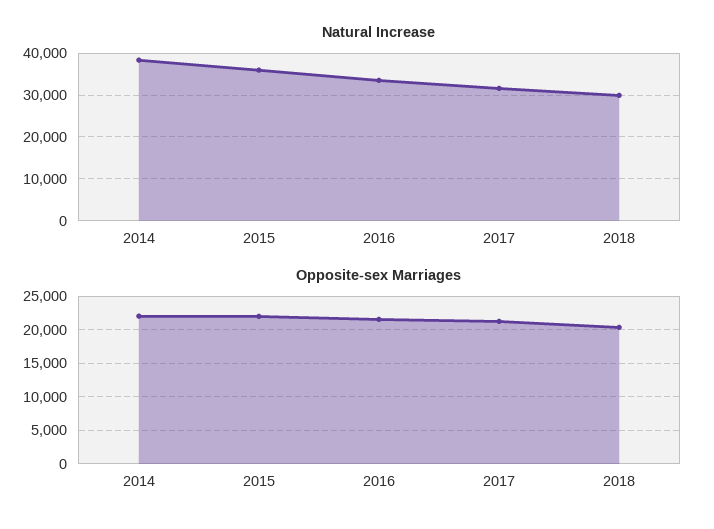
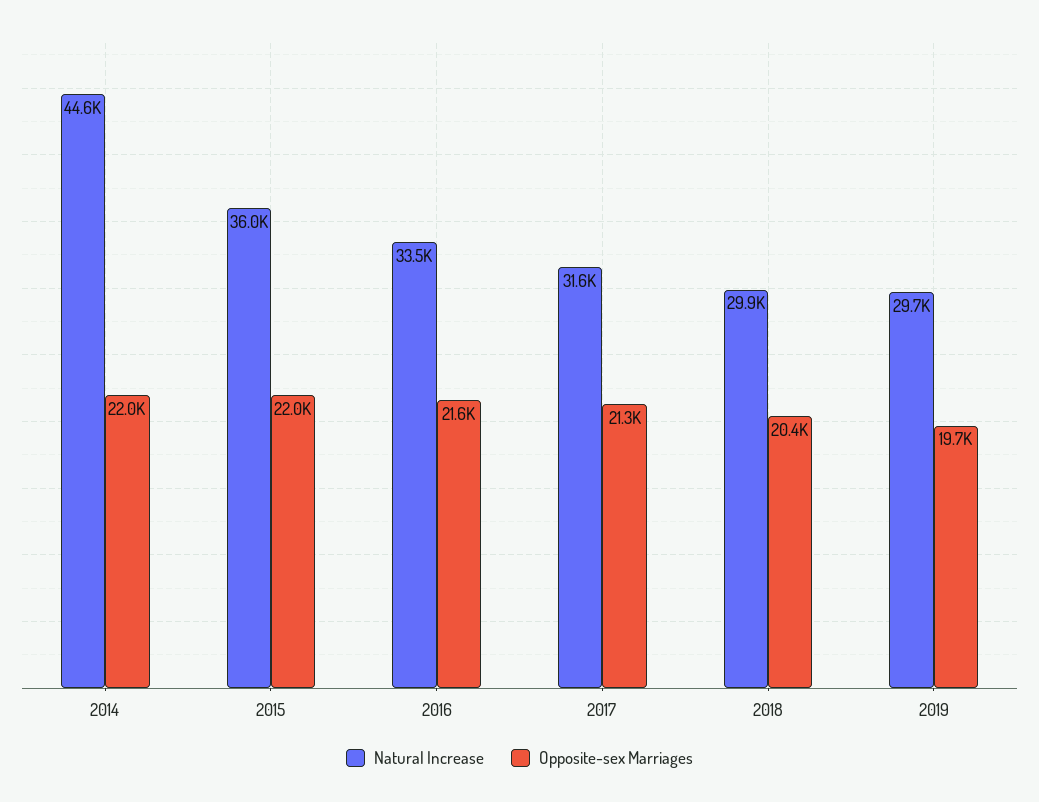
Natural Increase, 2014: 38000 -> 44600
Natural Increase, 2019: none -> 29700
Opposite-sex Marriages, 2019: none -> 19700

